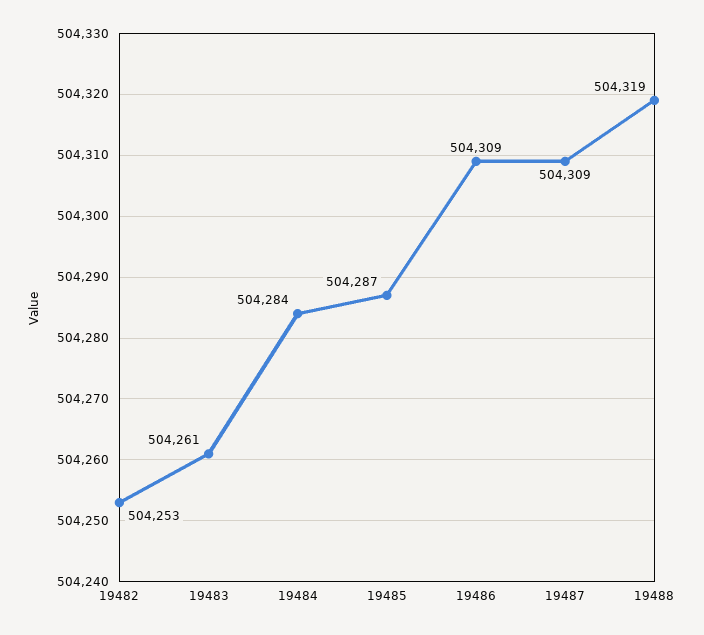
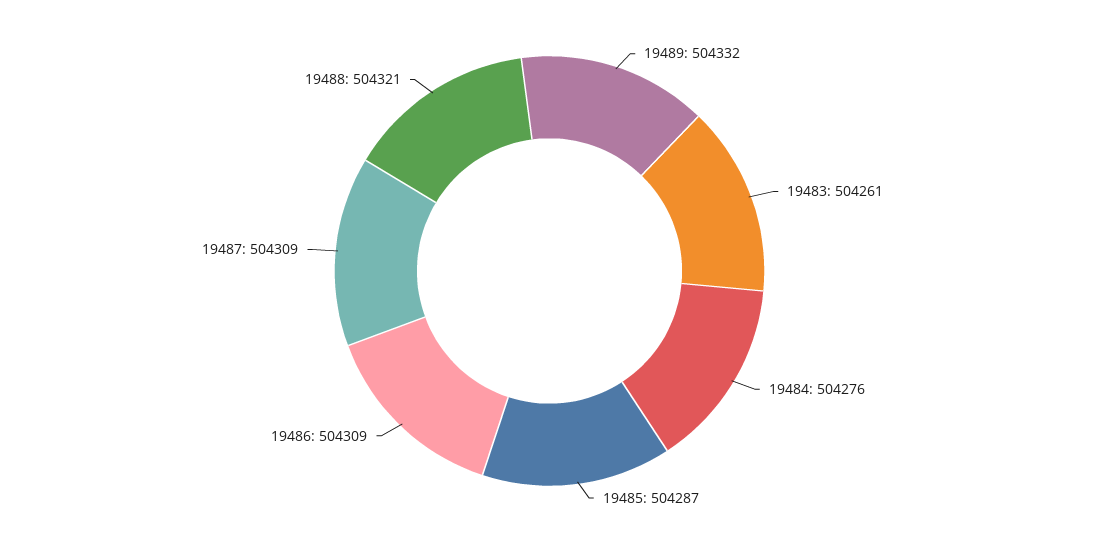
19482: 504253 -> none
19484: 504284 -> 504276
19488: 504319 -> 504321
19489: none -> 504332

